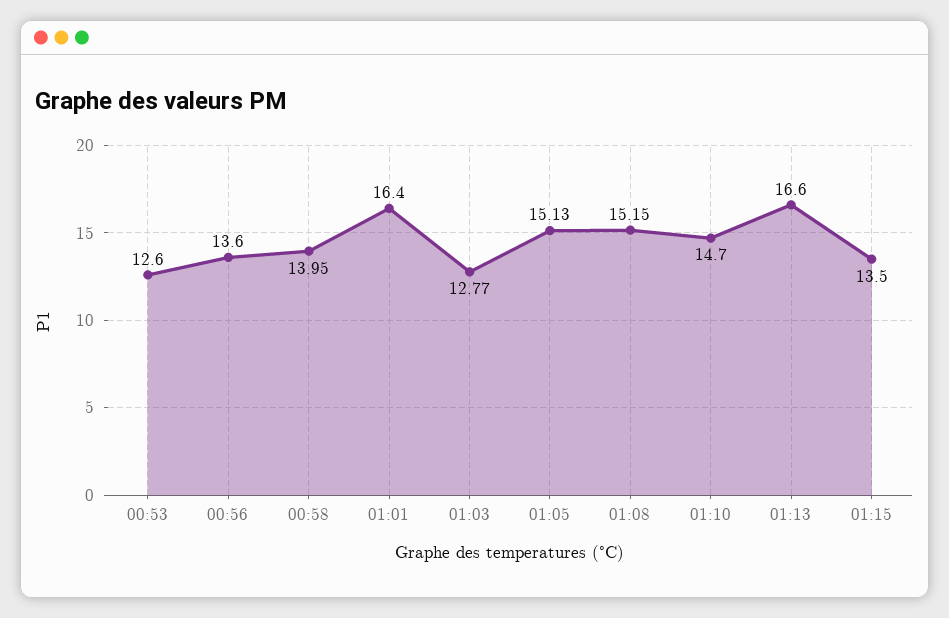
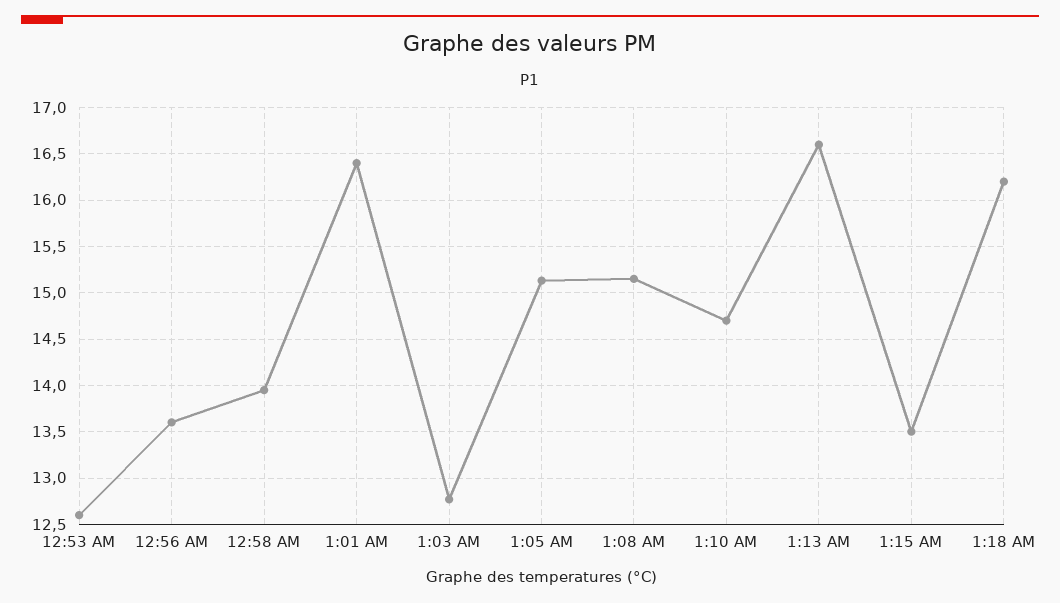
1:18 AM: none -> 16.2

